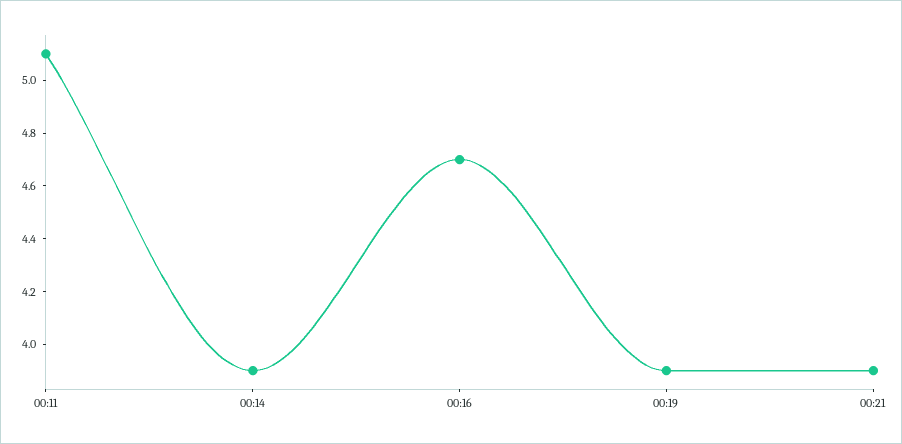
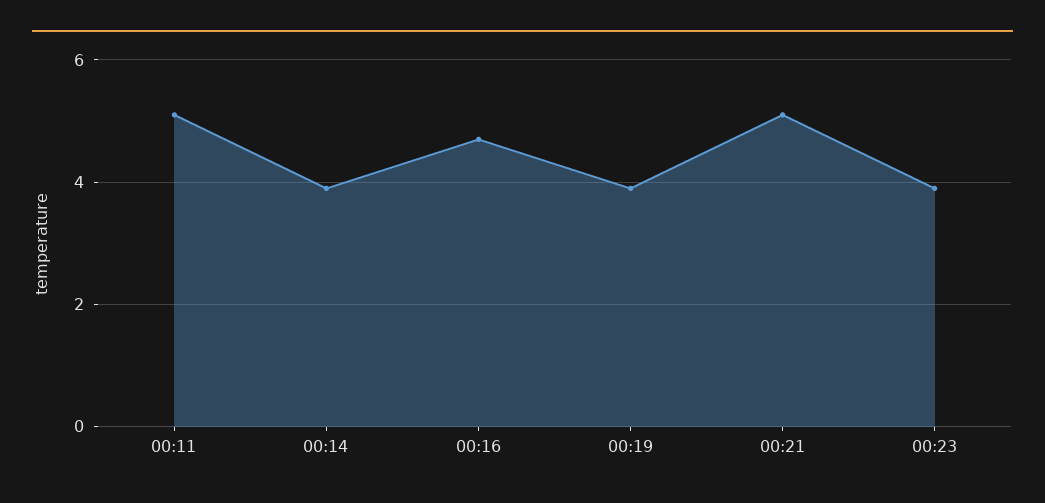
00:21: 3.9 -> 5
00:23: none -> 4

